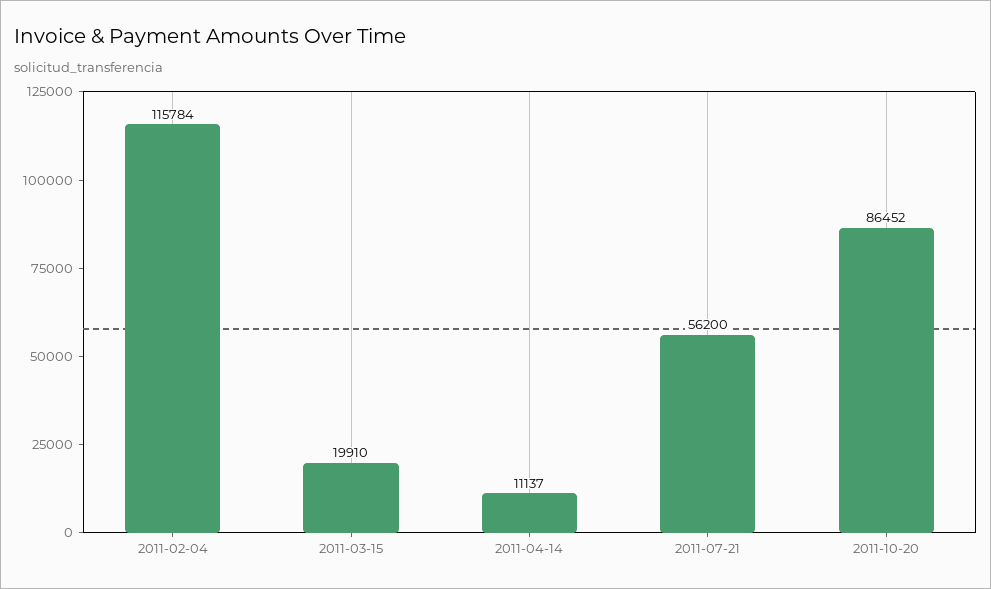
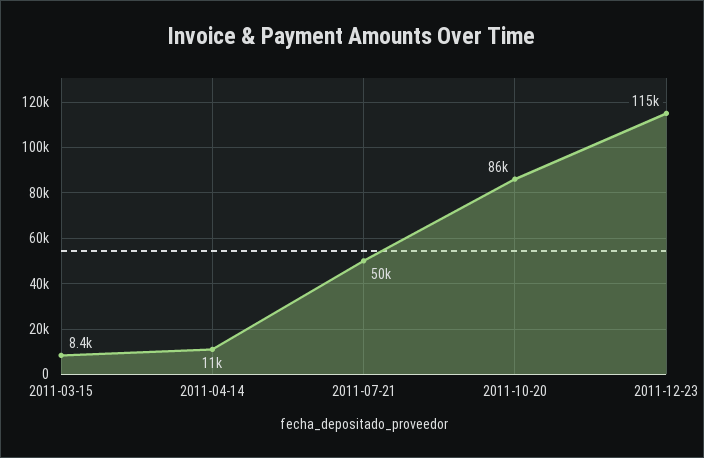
2011-02-04: 115784 -> none
2011-03-15: 19910 -> 8400
2011-07-21: 56200 -> 50000
2011-12-23: none -> 115000

